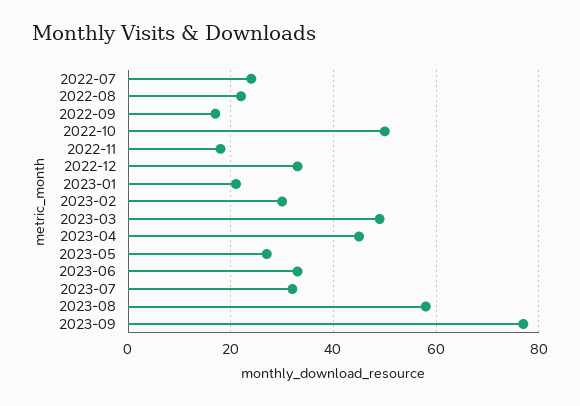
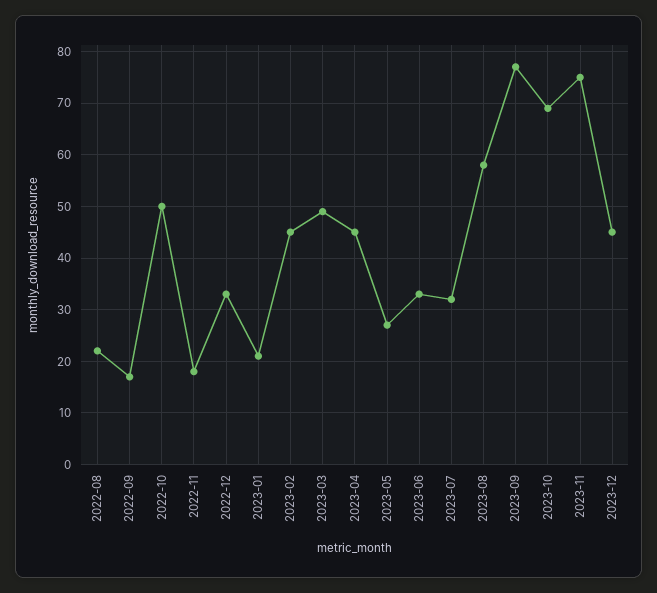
2022-07: 25 -> none
2023-02: 30 -> 45
2023-10: none -> 70
2023-11: none -> 75
2023-12: none -> 45

